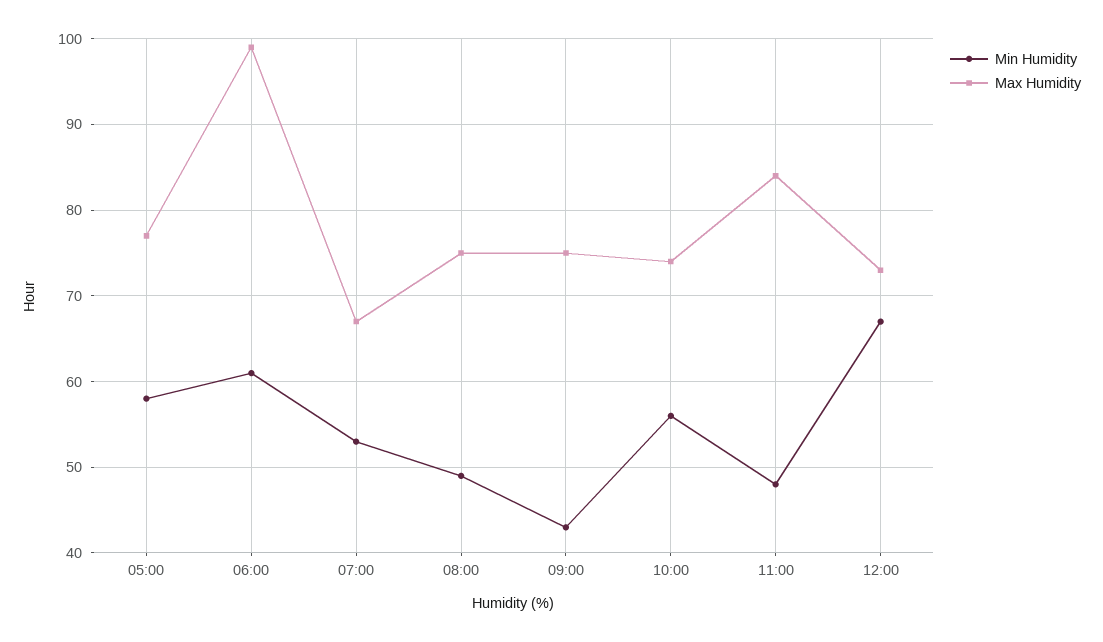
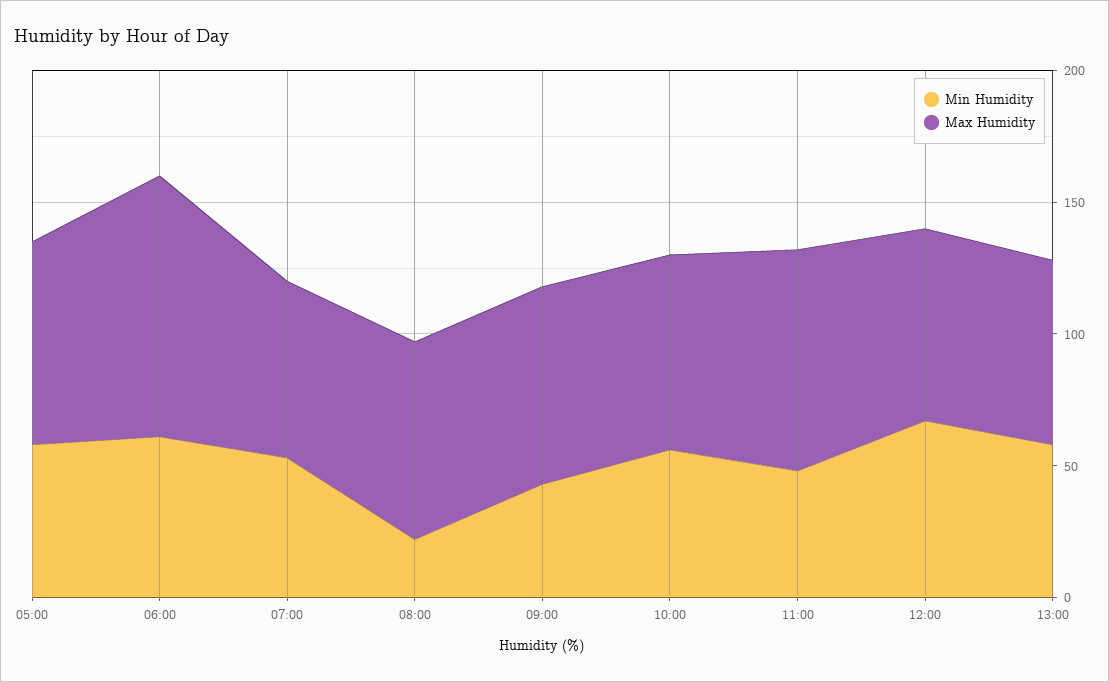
Min Humidity, 08:00: 49 -> 20
Min Humidity, 13:00: none -> 60
Max Humidity, 13:00: none -> 70

